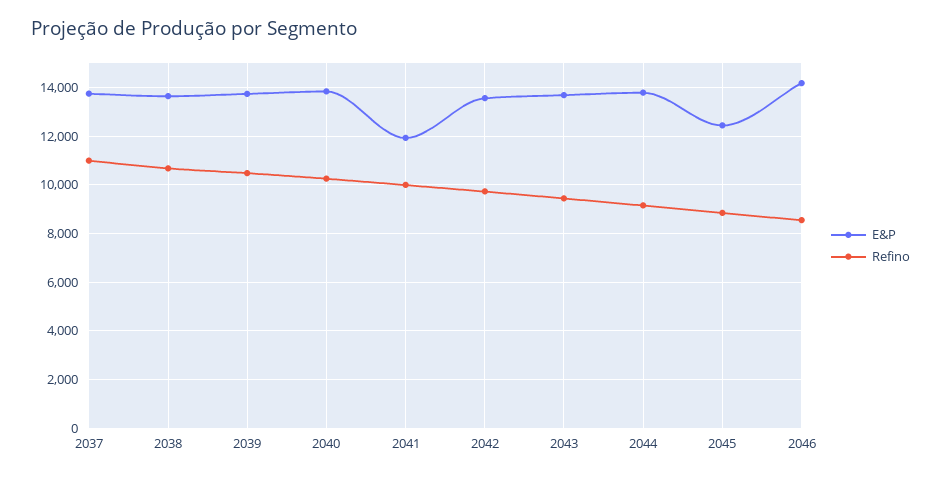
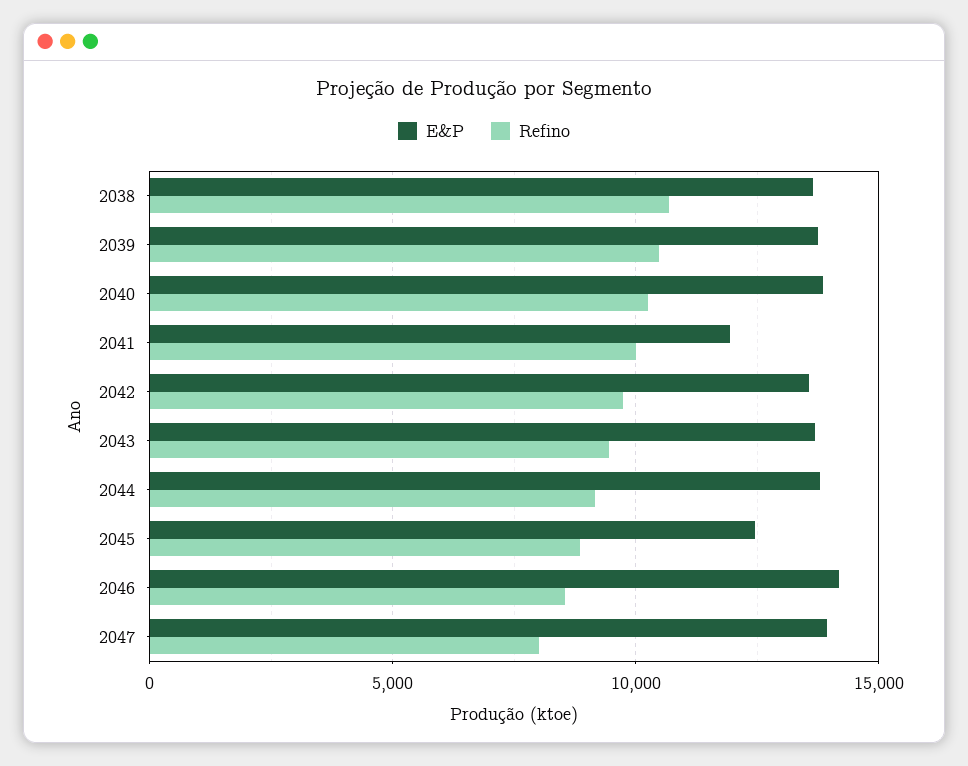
E&P, 2037: 13750 -> none
Refino, 2037: 11000 -> none
E&P, 2047: none -> 14000
Refino, 2047: none -> 8000

